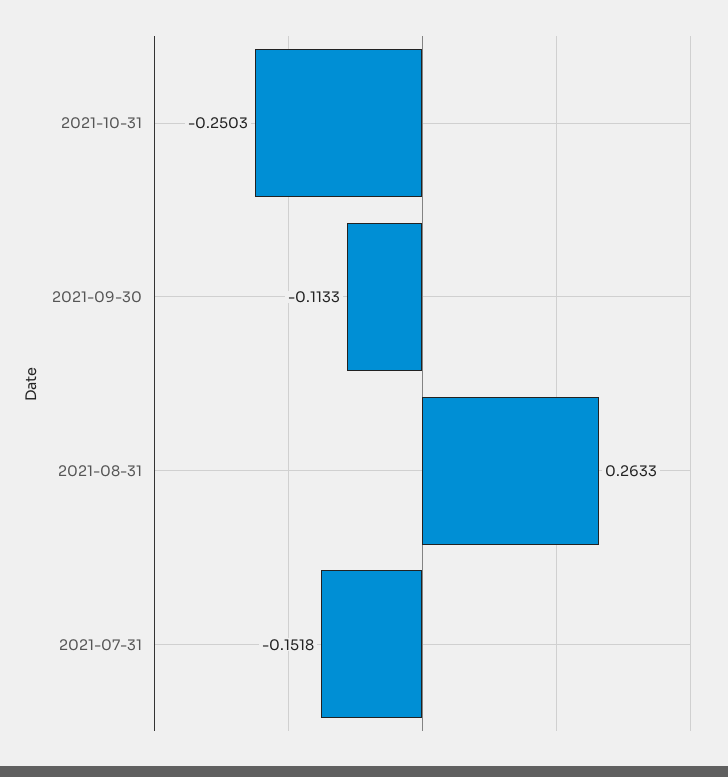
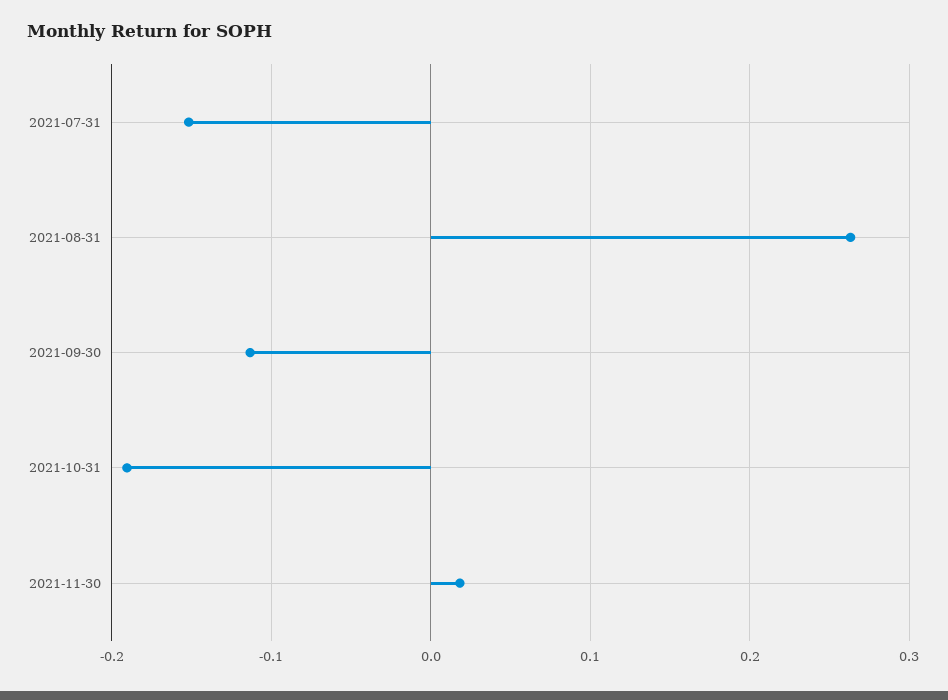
2021-10-31: -0.2503 -> -0.19
2021-11-30: none -> 0.02

